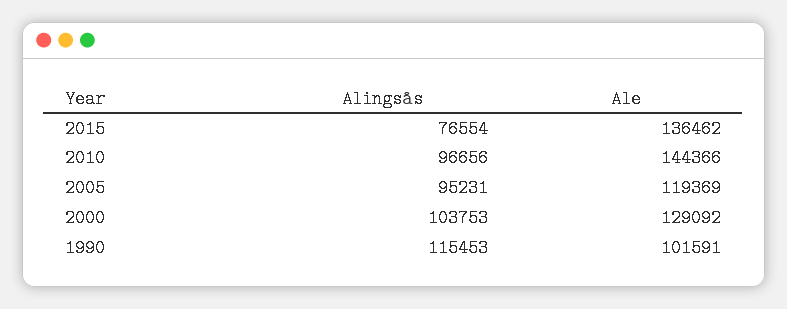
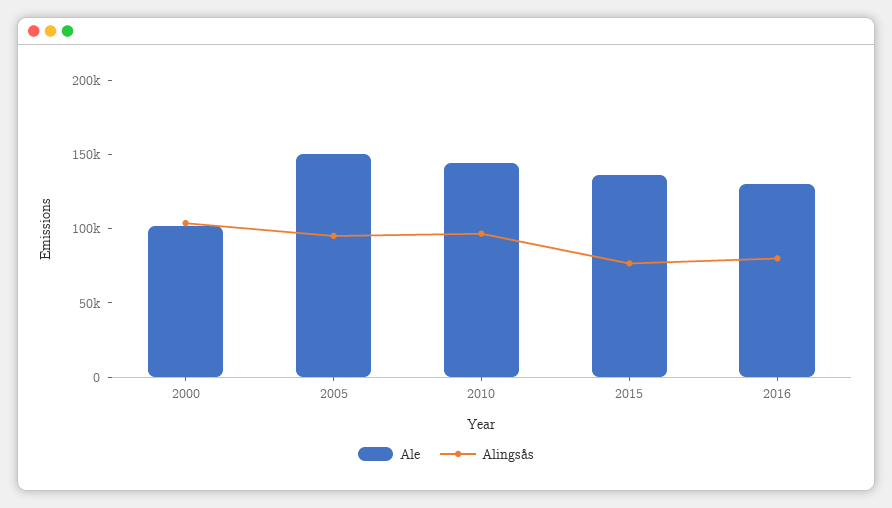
Ale, 2005: 119369 -> 150000
Ale, 2000: 129092 -> 100000
Alingsås, 1990: 115453 -> none
Ale, 1990: 101591 -> none
Ale, 2016: none -> 130000
Alingsås, 2016: none -> 80000

